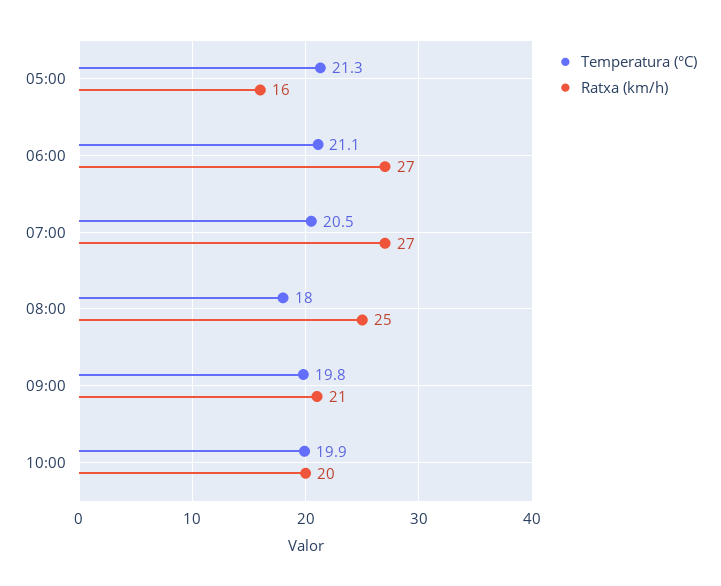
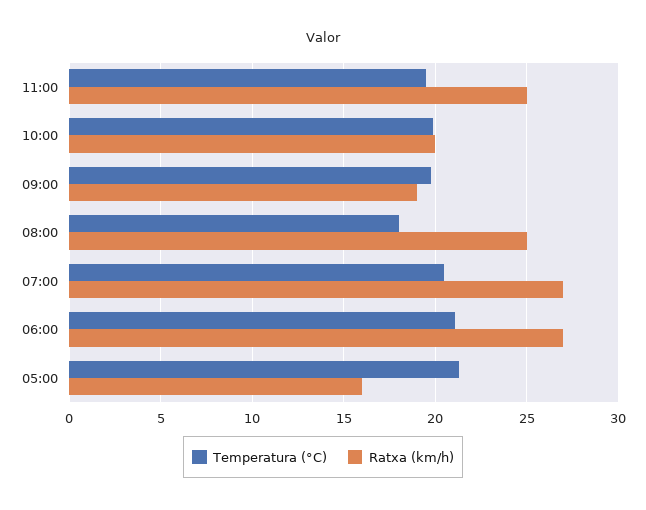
Ratxa (km/h), 09:00: 21 -> 19
Temperatura (°C), 11:00: none -> 19.5
Ratxa (km/h), 11:00: none -> 25

